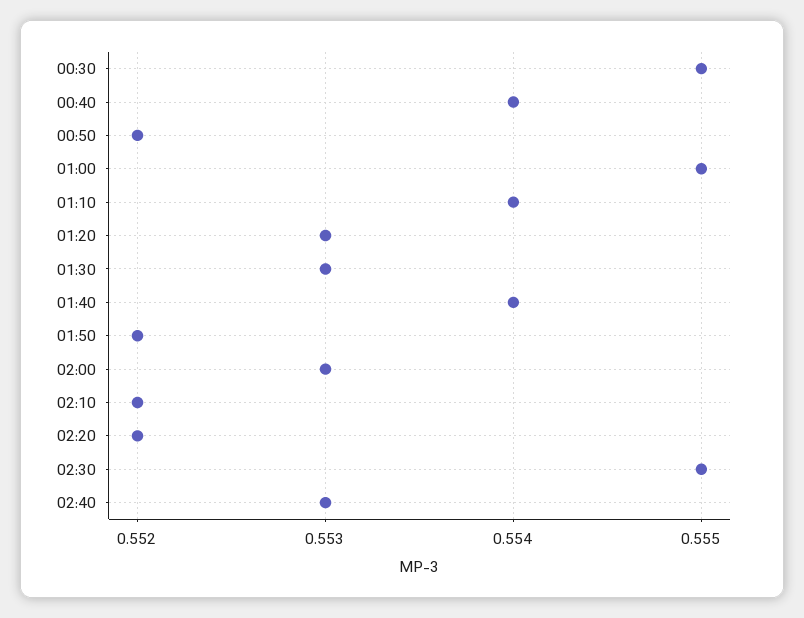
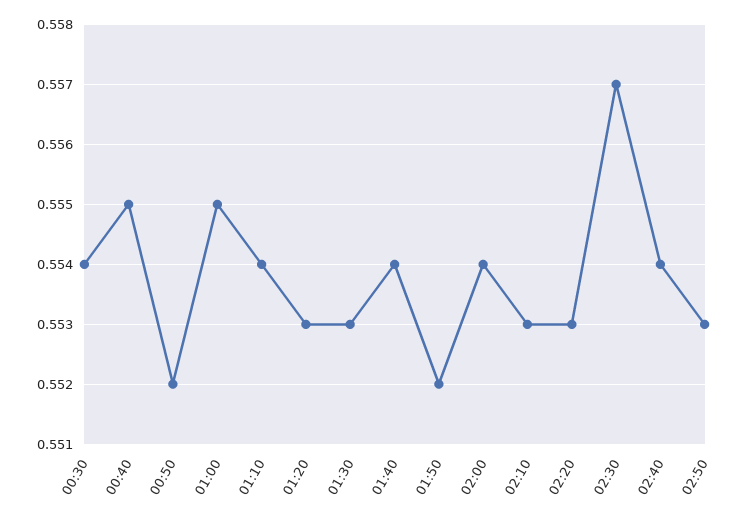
00:30: 0.555 -> 0.554
00:40: 0.554 -> 0.555
02:00: 0.553 -> 0.554
02:10: 0.552 -> 0.553
02:20: 0.552 -> 0.553
02:30: 0.555 -> 0.557
02:40: 0.553 -> 0.554
02:50: none -> 0.553

